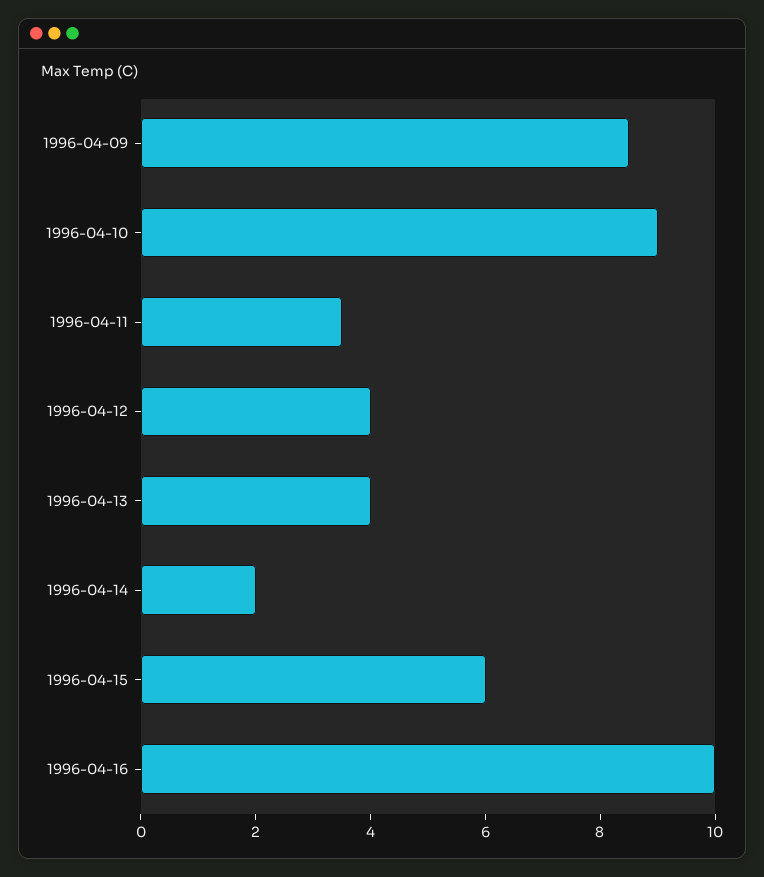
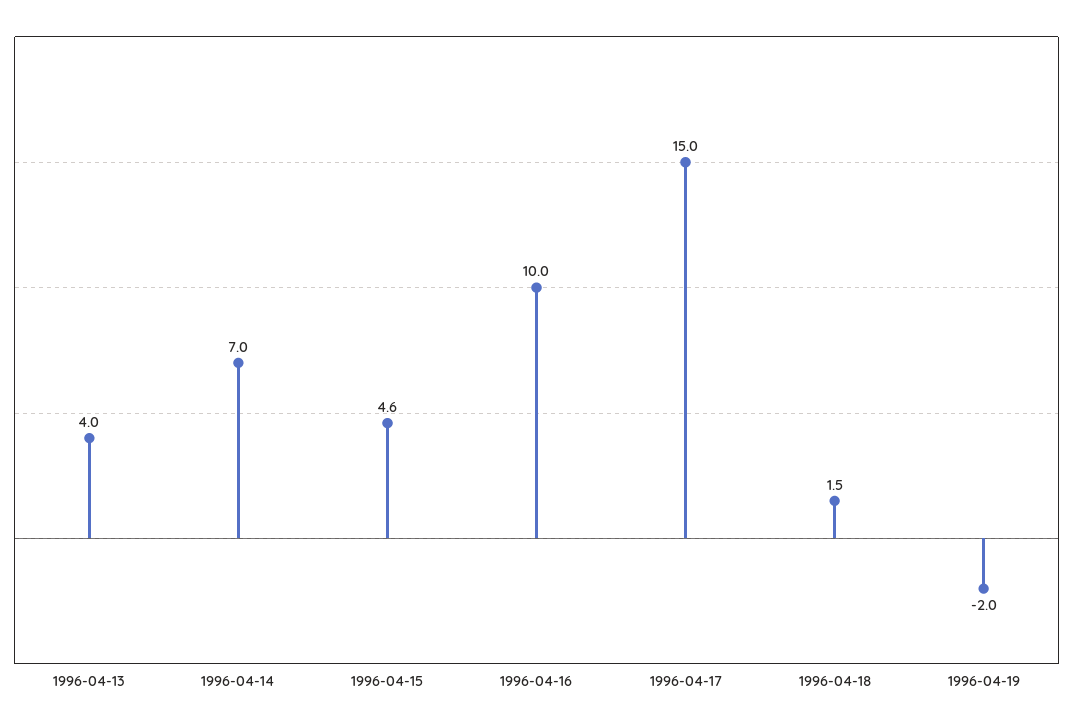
1996-04-09: 8.5 -> none
1996-04-10: 9 -> none
1996-04-11: 3.5 -> none
1996-04-12: 4 -> none
1996-04-14: 2 -> 7
1996-04-15: 6 -> 4.6
1996-04-17: none -> 15
1996-04-18: none -> 1.5
1996-04-19: none -> -2

